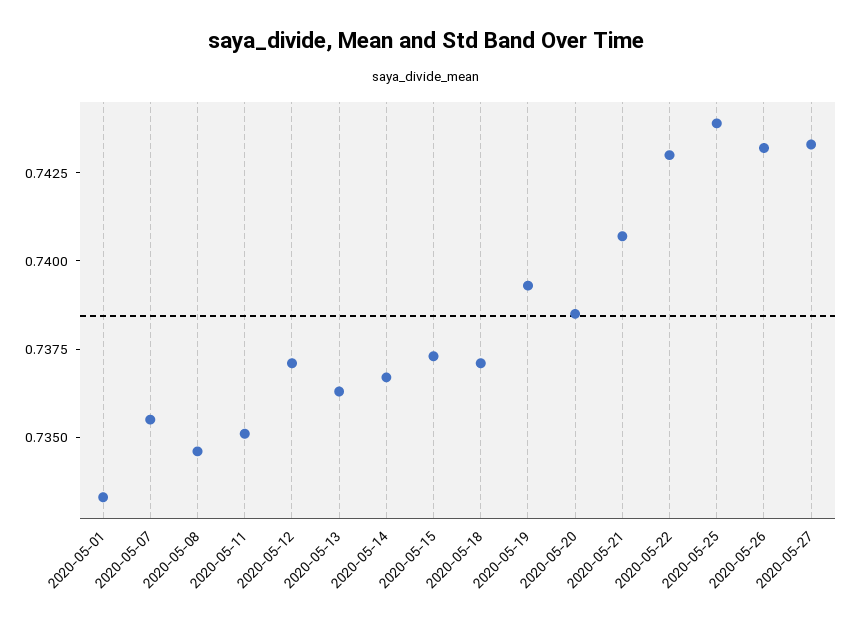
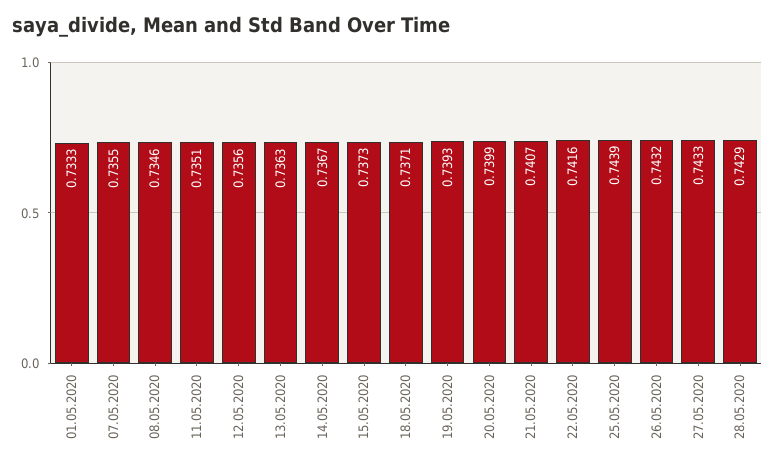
2020-05-12: 0.737 -> 0.7356
2020-05-20: 0.7385 -> 0.7399
2020-05-22: 0.743 -> 0.7416
28.05.2020: none -> 0.7429

